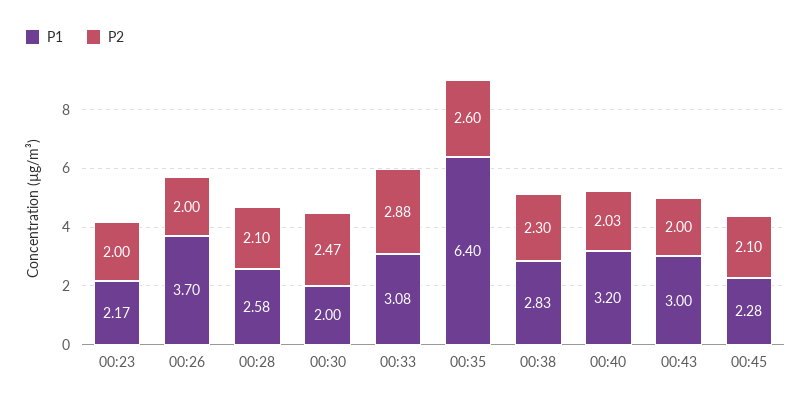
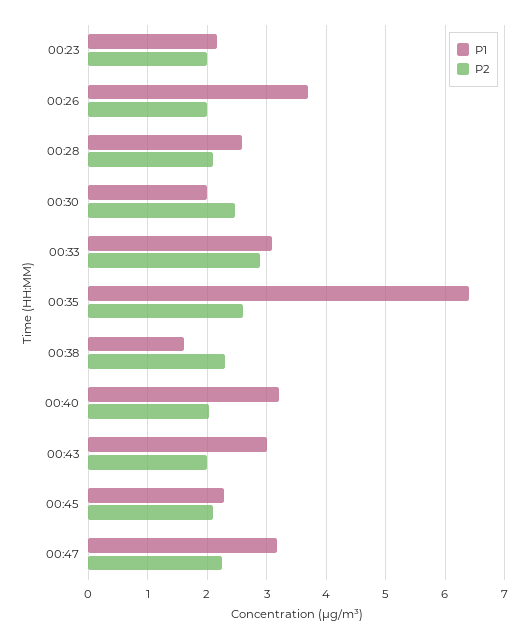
P1, 00:38: 2.83 -> 1.6
P1, 00:47: none -> 3.2
P2, 00:47: none -> 2.2

